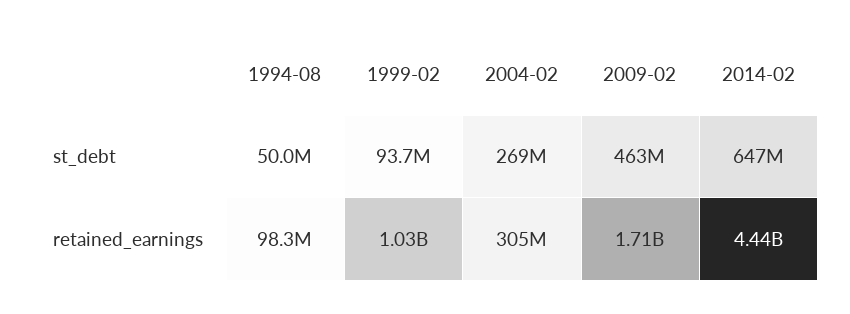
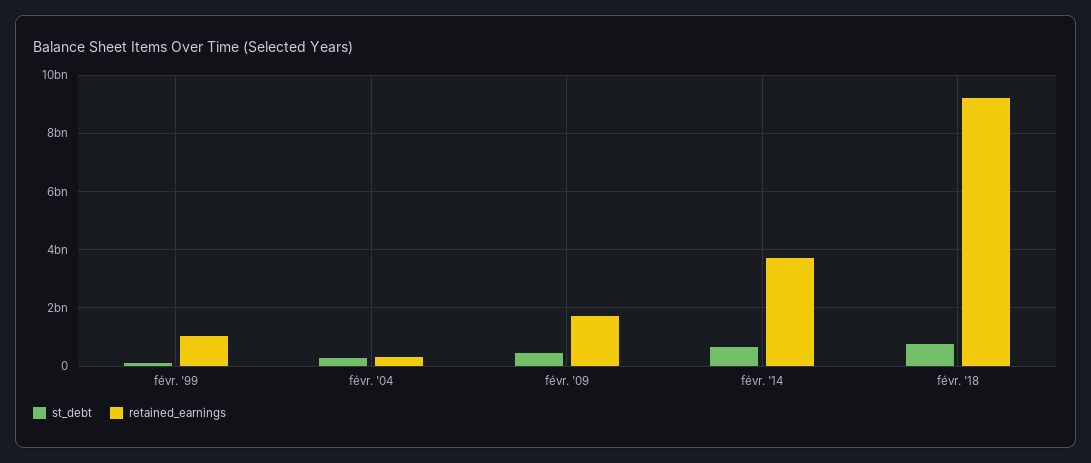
st_debt, 1994-08: 50000000 -> none
retained_earnings, 1994-08: 98300000 -> none
retained_earnings, 2014-02: 4440000000 -> 3750000000
st_debt, févr. '18: none -> 750000000
retained_earnings, févr. '18: none -> 9250000000

